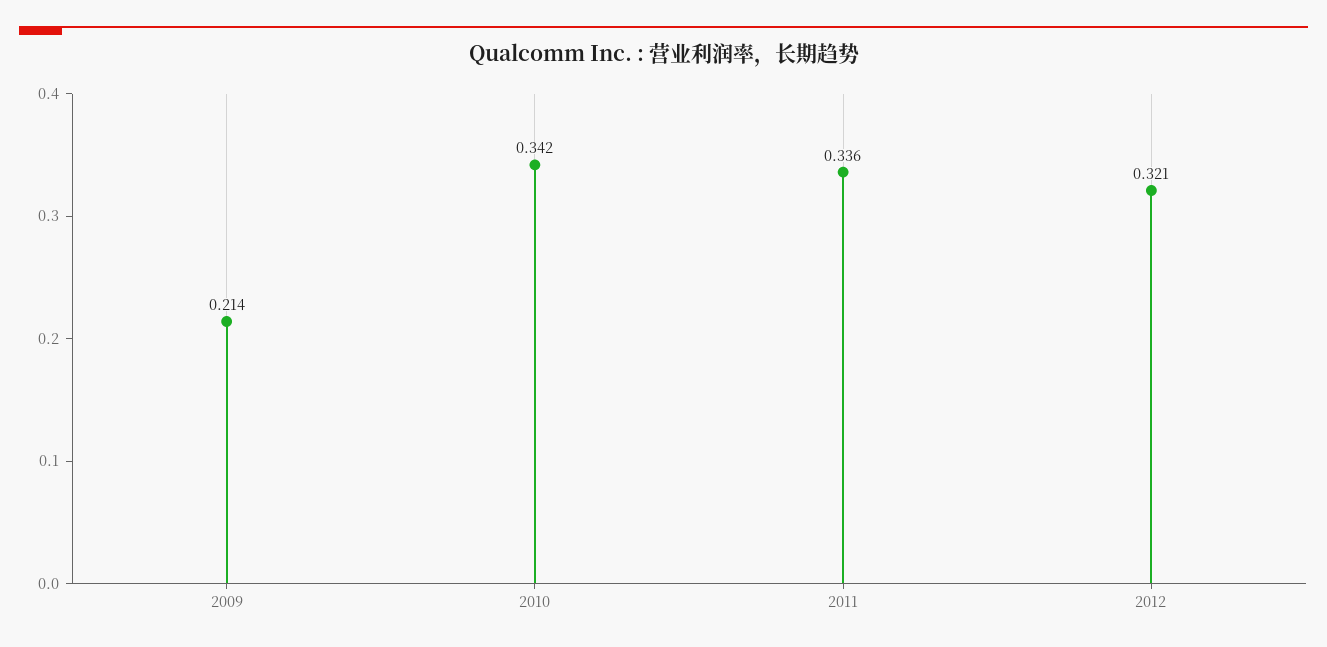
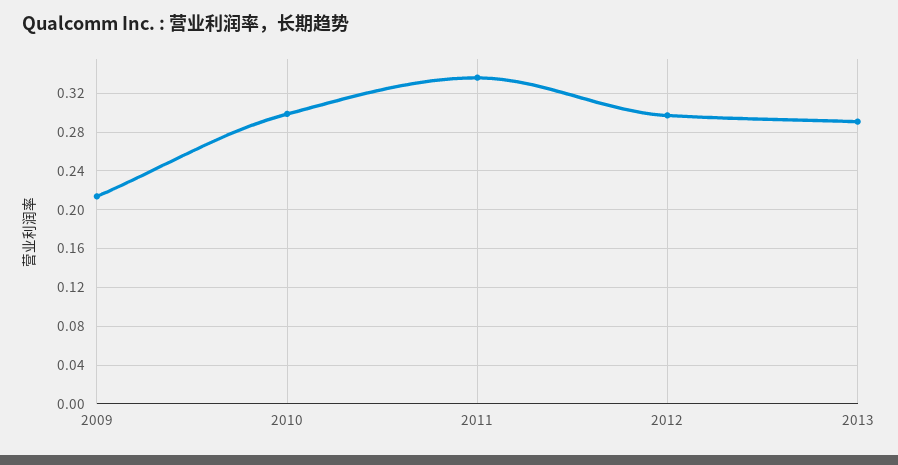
2010: 0.342 -> 0.3
2012: 0.321 -> 0.3
2013: none -> 0.29

